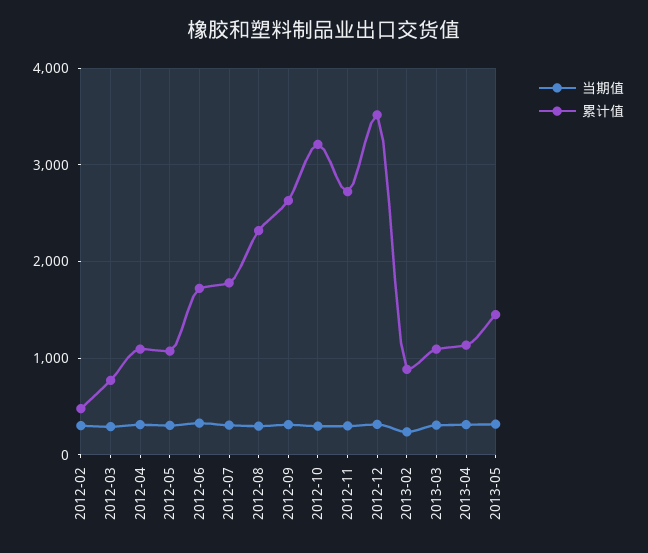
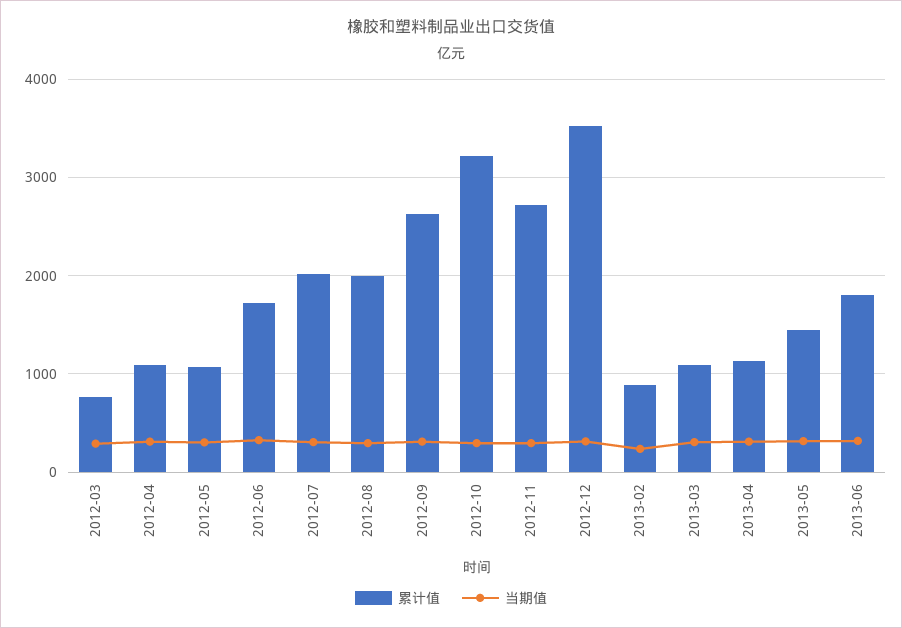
当期值, 2012-02: 300 -> none
累计值, 2012-02: 500 -> none
累计值, 2012-07: 1800 -> 2000
累计值, 2012-08: 2300 -> 2000
累计值, 2013-06: none -> 1800
当期值, 2013-06: none -> 300

